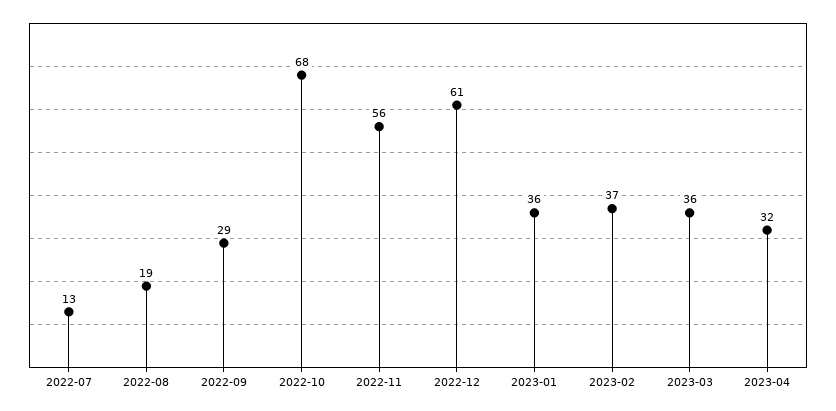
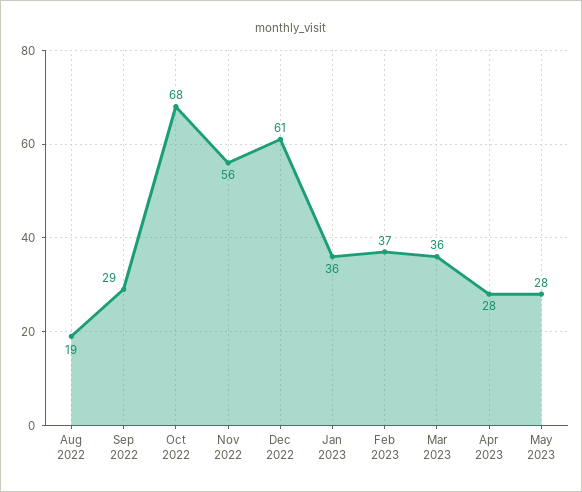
2022-07: 13 -> none
2023-04: 32 -> 28
May 2023: none -> 28

